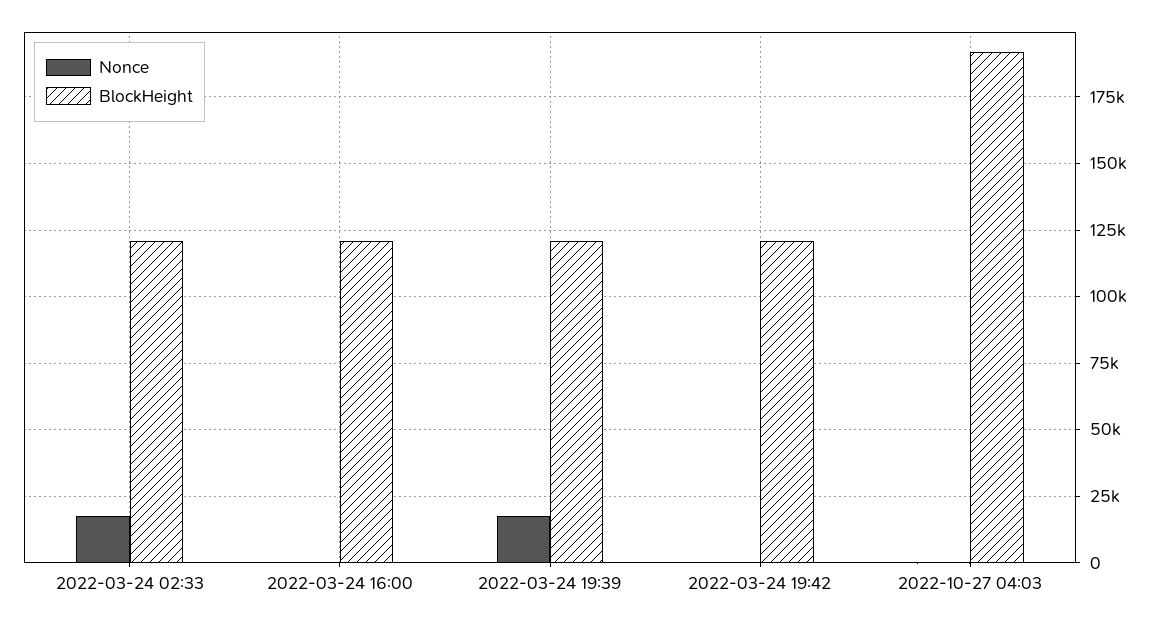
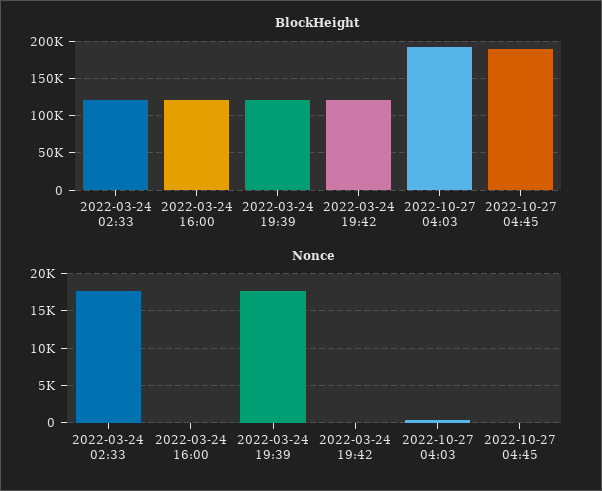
BlockHeight, 2022-10-27 04:45: none -> 190000
Nonce, 2022-10-27 04:45: none -> 0

